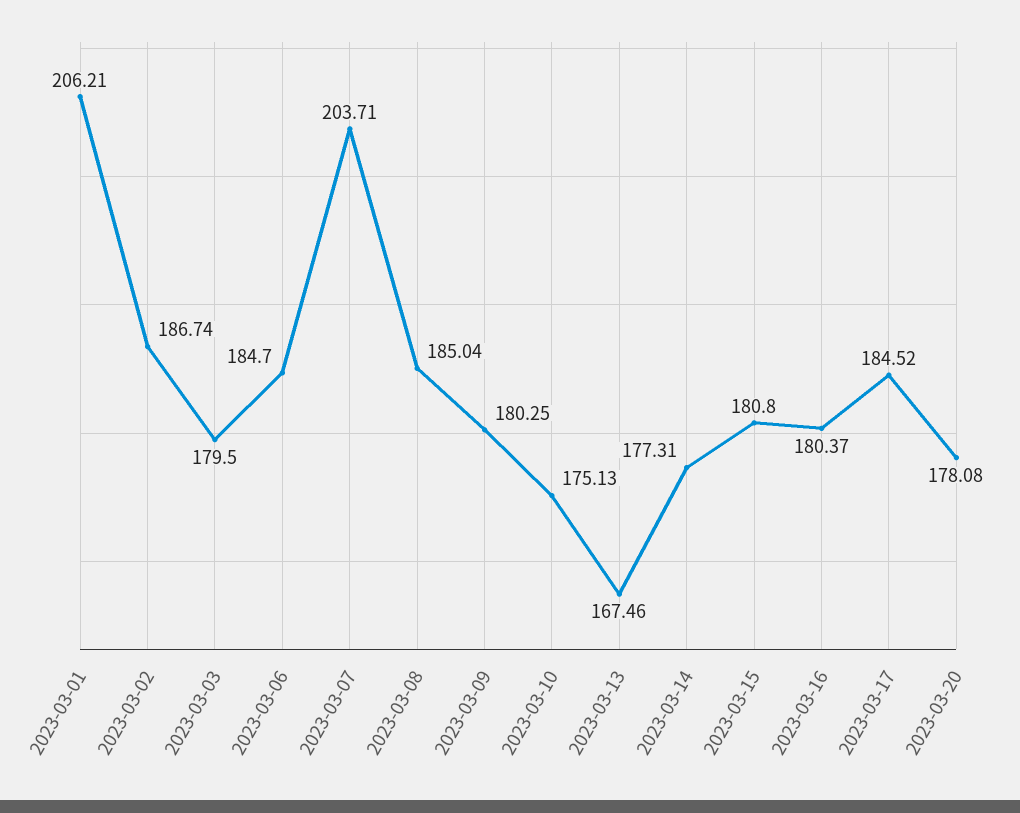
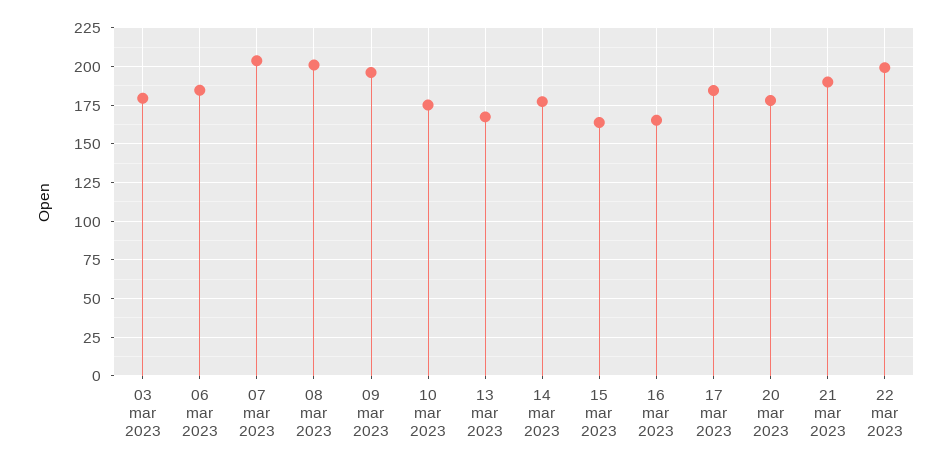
2023-03-01: 206.21 -> none
2023-03-02: 186.74 -> none
2023-03-08: 185.04 -> 200
2023-03-09: 180.25 -> 195
2023-03-15: 180.8 -> 165
2023-03-16: 180.37 -> 165
21 mar 2023: none -> 190
22 mar 2023: none -> 200

